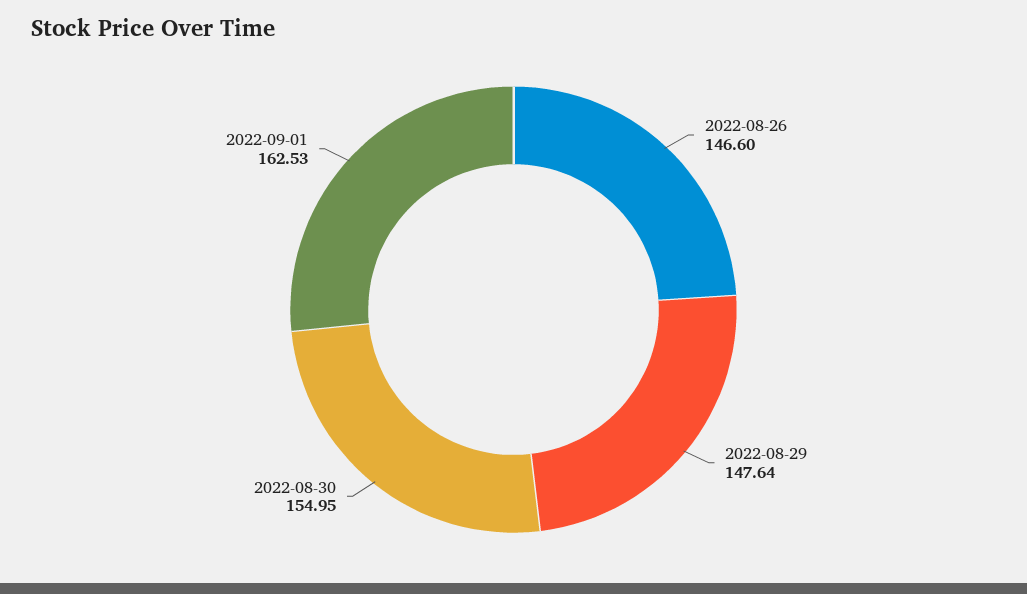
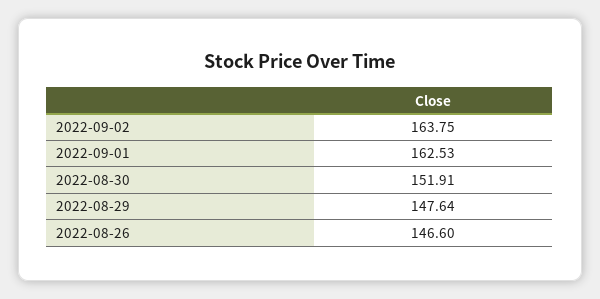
2022-08-30: 154.95 -> 151.91
2022-09-02: none -> 163.75

